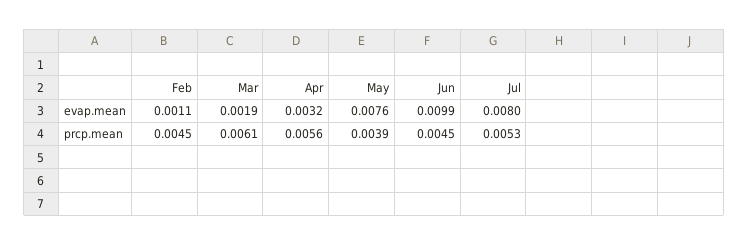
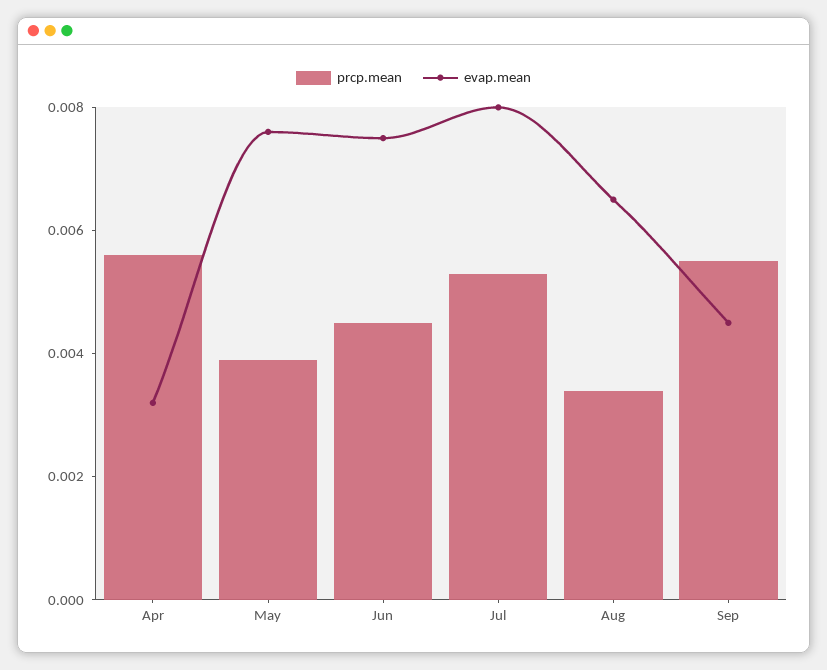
evap.mean, Feb: 0.0011 -> none
evap.mean, Mar: 0.0019 -> none
evap.mean, Jun: 0.0099 -> 0.0075
prcp.mean, Feb: 0.0045 -> none
prcp.mean, Mar: 0.0061 -> none
prcp.mean, Aug: none -> 0.0035
evap.mean, Aug: none -> 0.0065
prcp.mean, Sep: none -> 0.0055
evap.mean, Sep: none -> 0.0045

